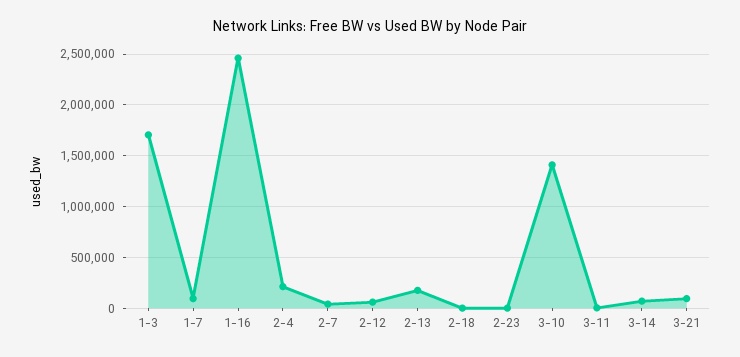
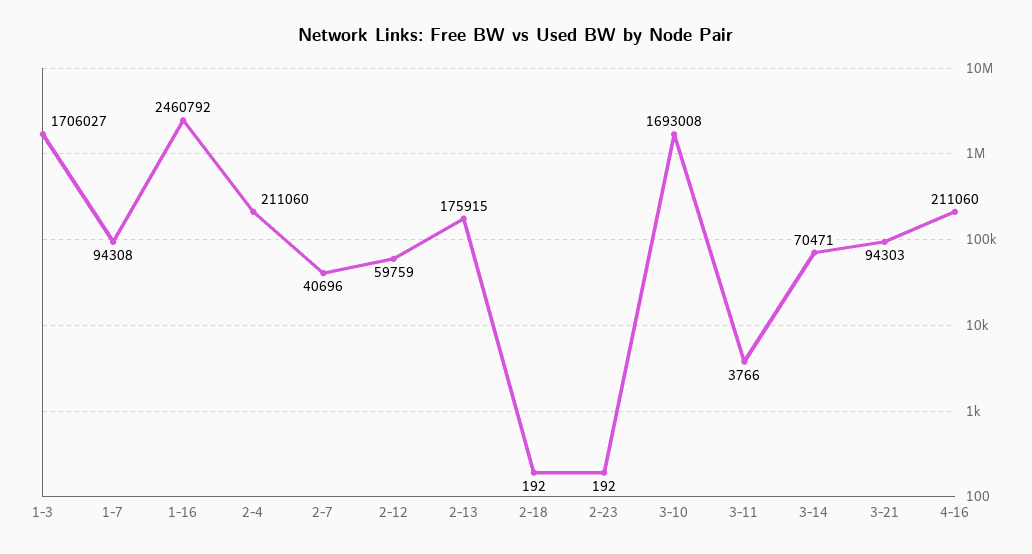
3-10: 1400000 -> 1693008
4-16: none -> 211060

